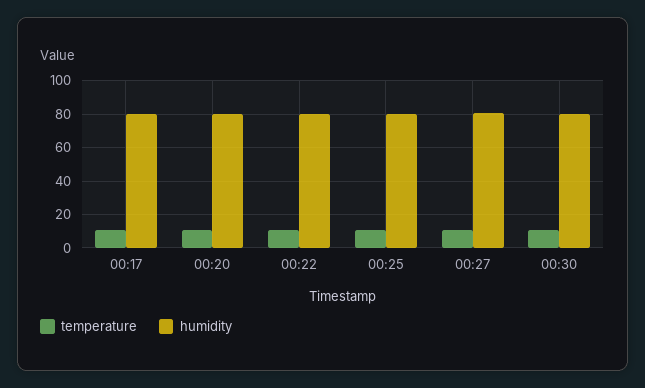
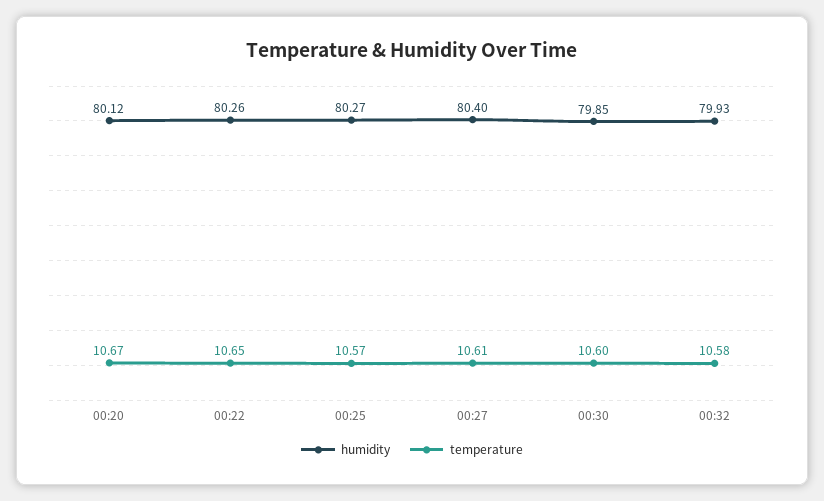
temperature, 00:17: 10 -> none
humidity, 00:17: 80 -> none
humidity, 00:32: none -> 79.93
temperature, 00:32: none -> 10.58

